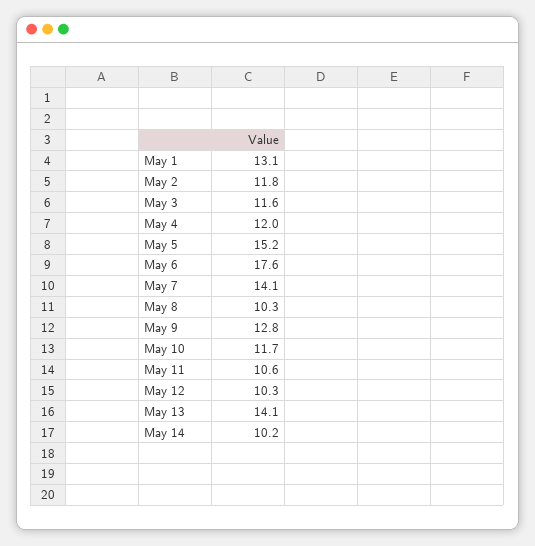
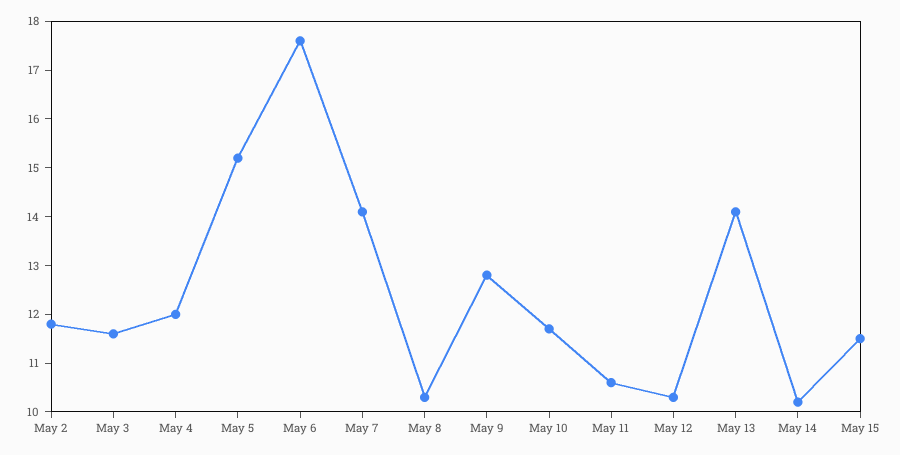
May 1: 13.1 -> none
May 15: none -> 11.5

